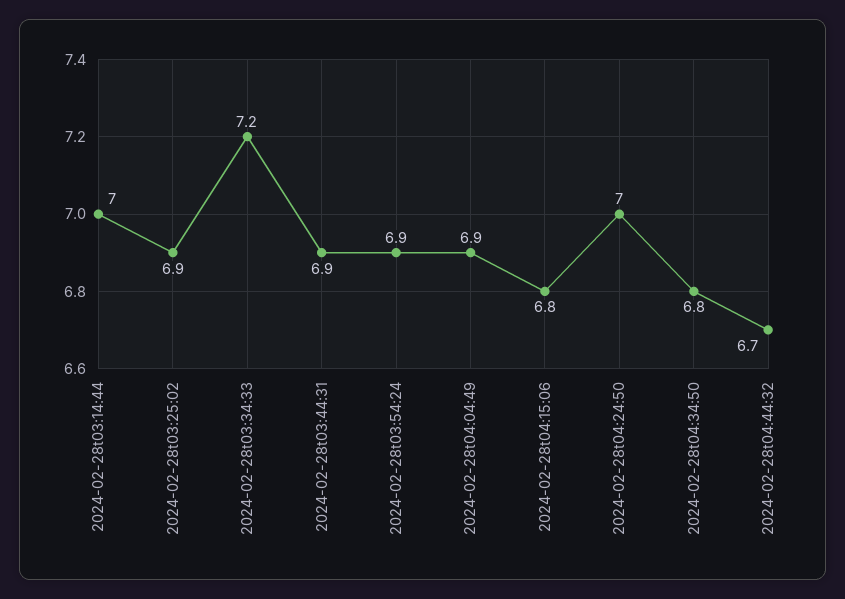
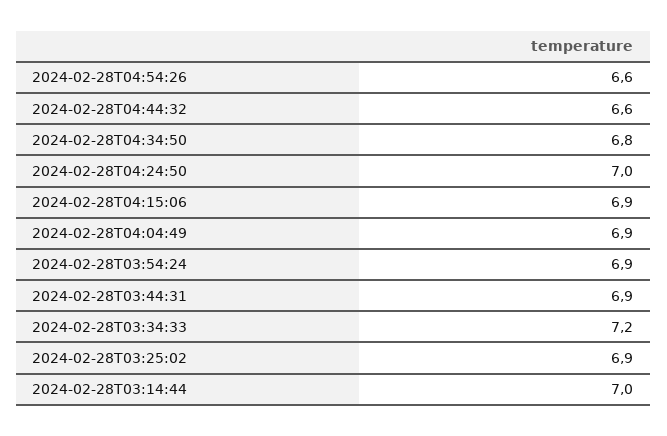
2024-02-28t04:15:06: 6.8 -> 6.9
2024-02-28t04:44:32: 6.7 -> 6.6
2024-02-28T04:54:26: none -> 6.6

